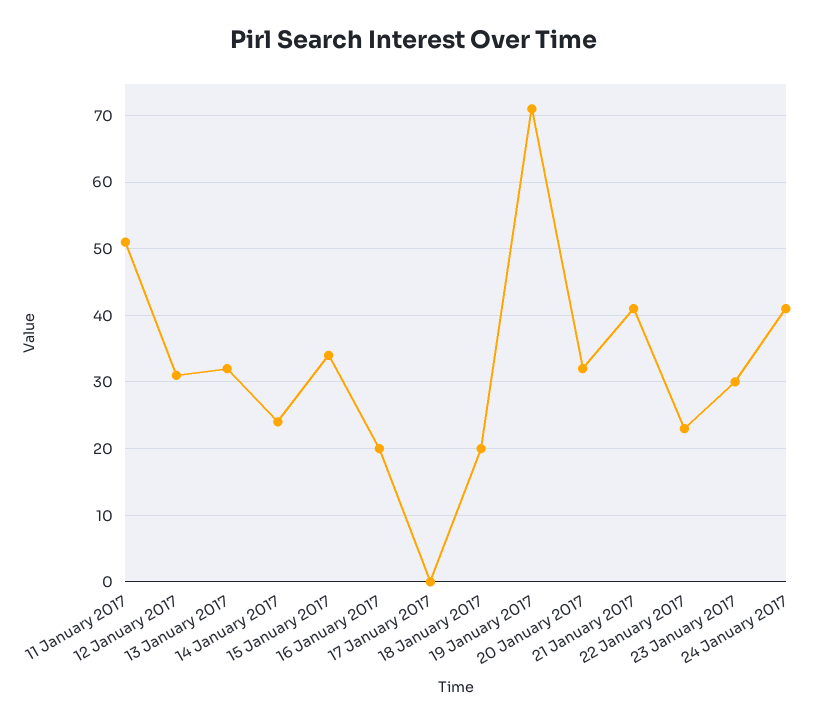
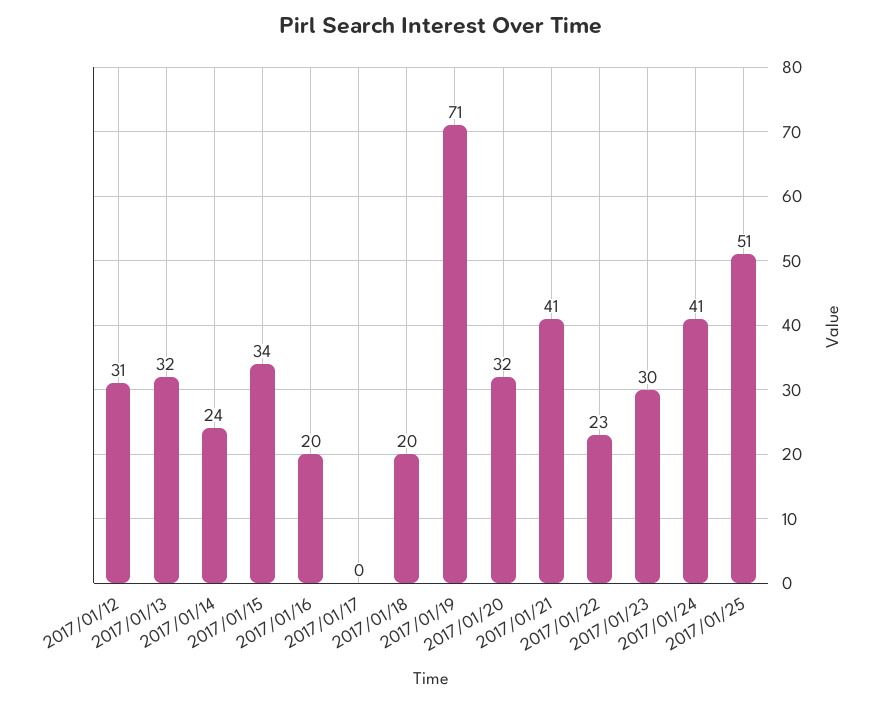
11 January 2017: 51 -> none
2017/01/25: none -> 51

